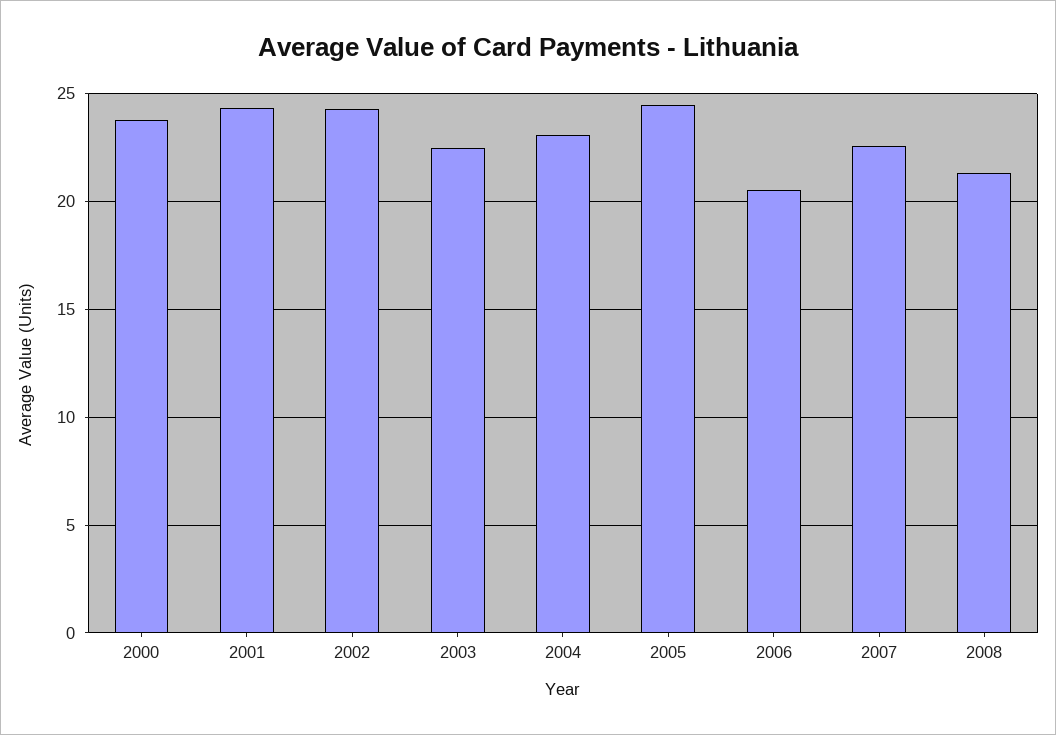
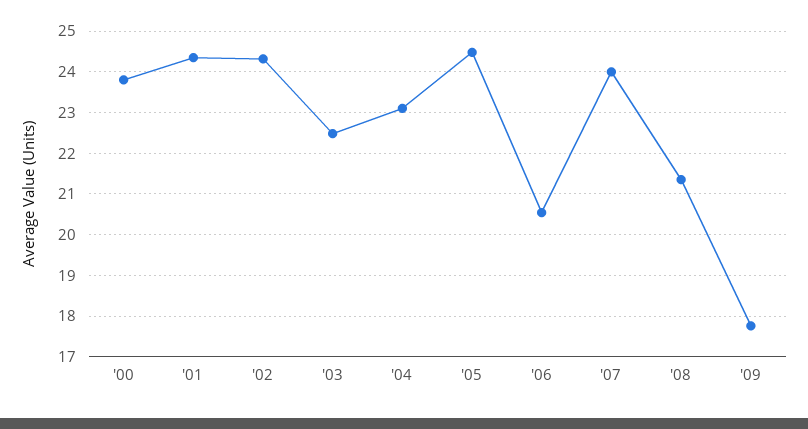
2007: 22.5 -> 24
'09: none -> 17.8

